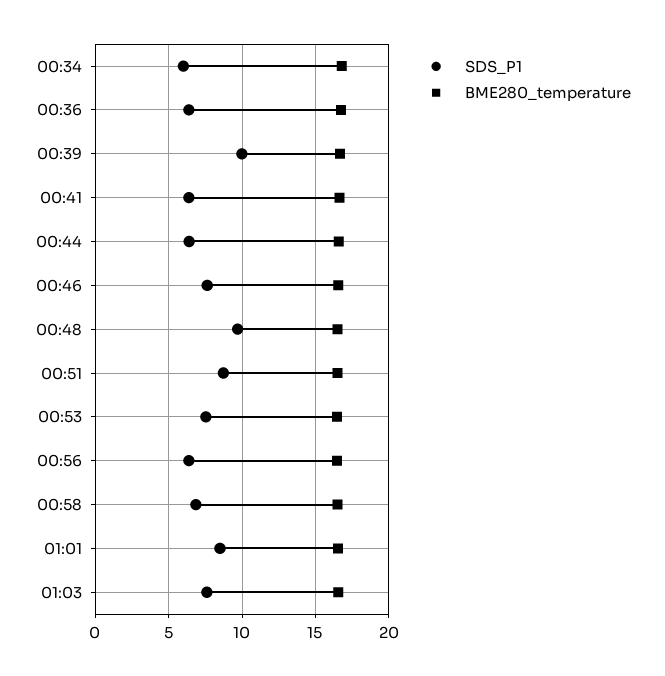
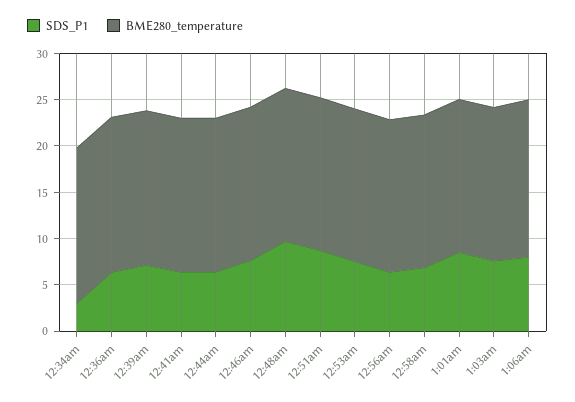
SDS_P1, 00:34: 6 -> 3
SDS_P1, 00:39: 10 -> 7
SDS_P1, 1:06am: none -> 8
BME280_temperature, 1:06am: none -> 17

